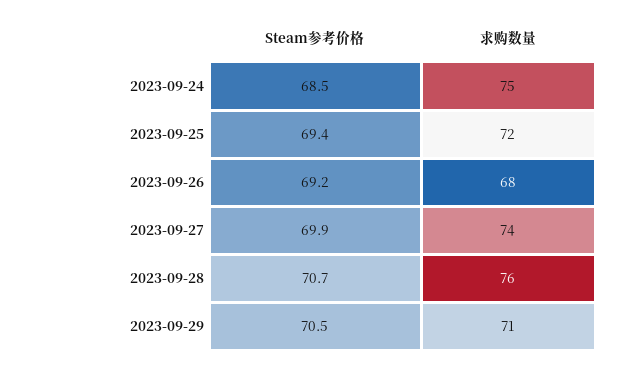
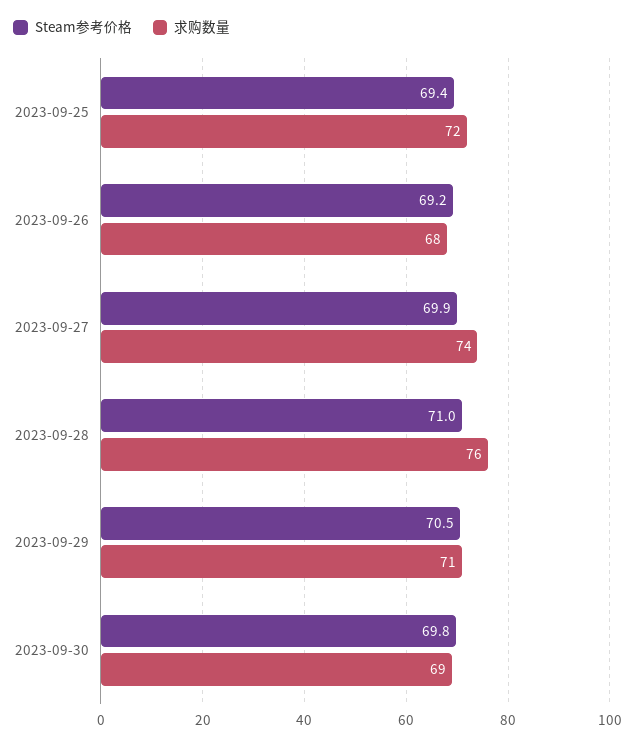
Steam参考价格, 2023-09-24: 68.5 -> none
求购数量, 2023-09-24: 75 -> none
Steam参考价格, 2023-09-28: 70.7 -> 71
Steam参考价格, 2023-09-30: none -> 69.8
求购数量, 2023-09-30: none -> 69

